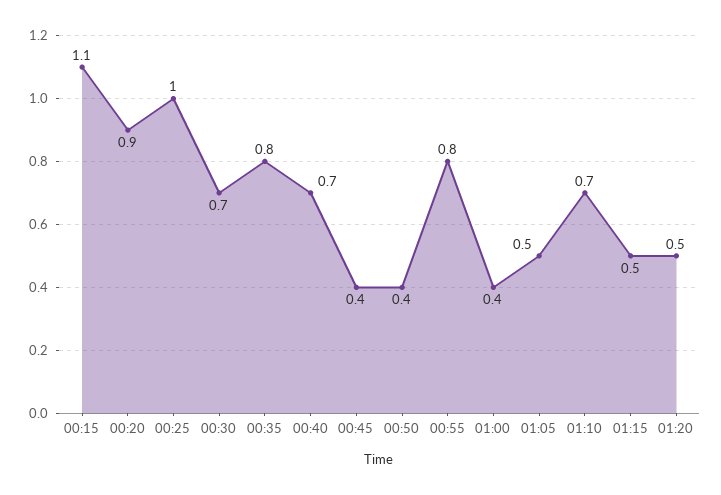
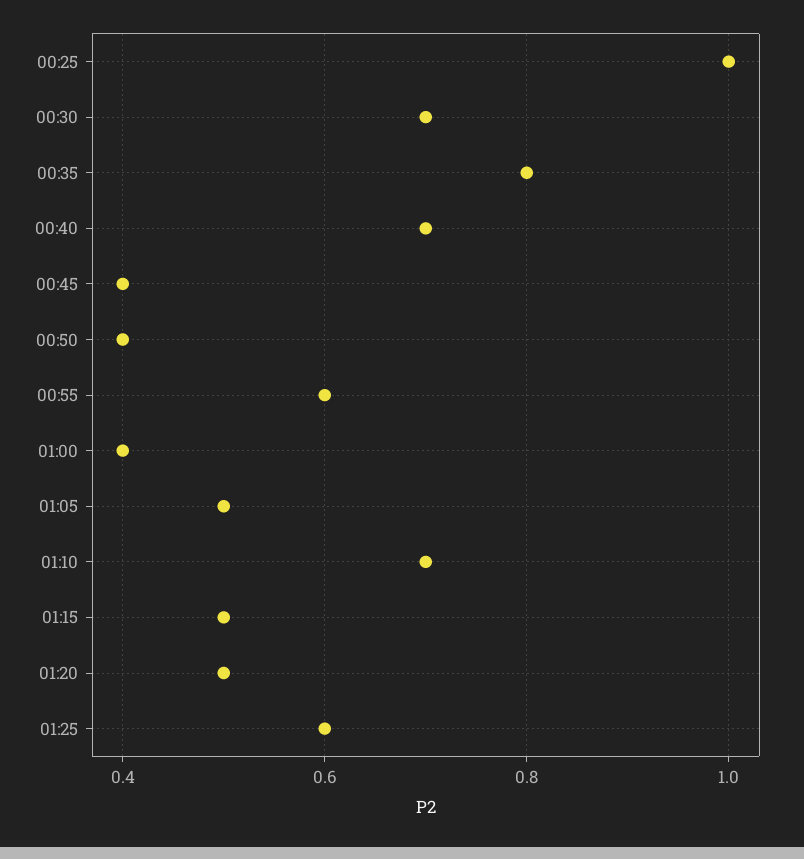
00:15: 1.1 -> none
00:20: 0.9 -> none
00:55: 0.8 -> 0.6
01:25: none -> 0.6

